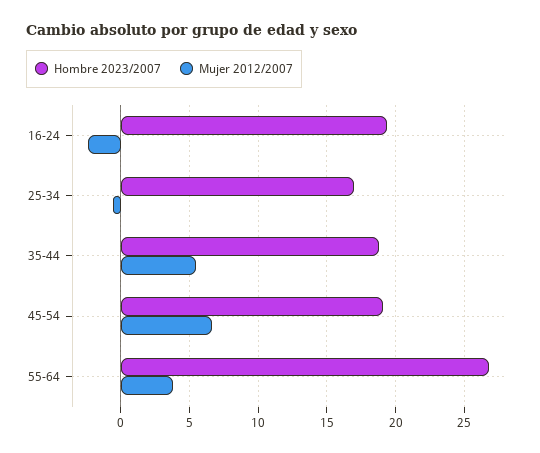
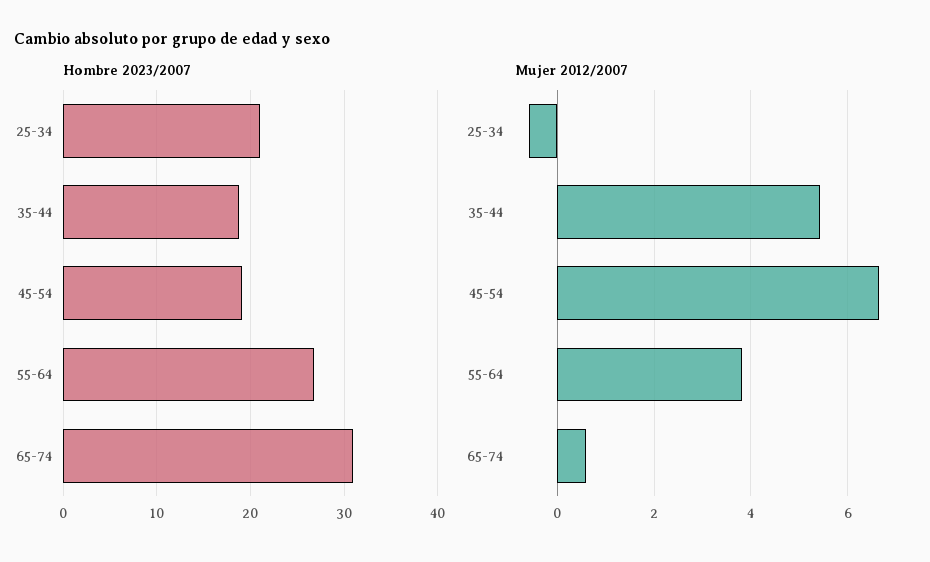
Hombre 2023/2007, 16-24: 19.5 -> none
Mujer 2012/2007, 16-24: -2.5 -> none
Hombre 2023/2007, 25-34: 17 -> 21
Hombre 2023/2007, 65-74: none -> 31
Mujer 2012/2007, 65-74: none -> 0.6

